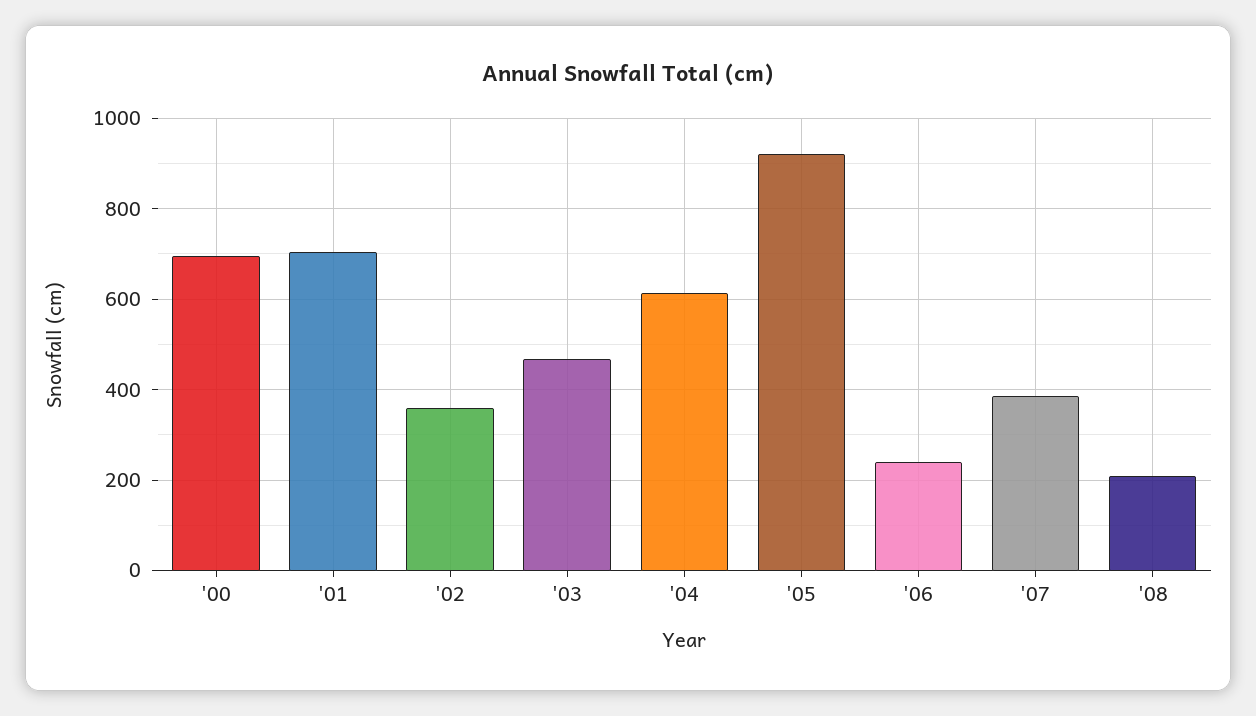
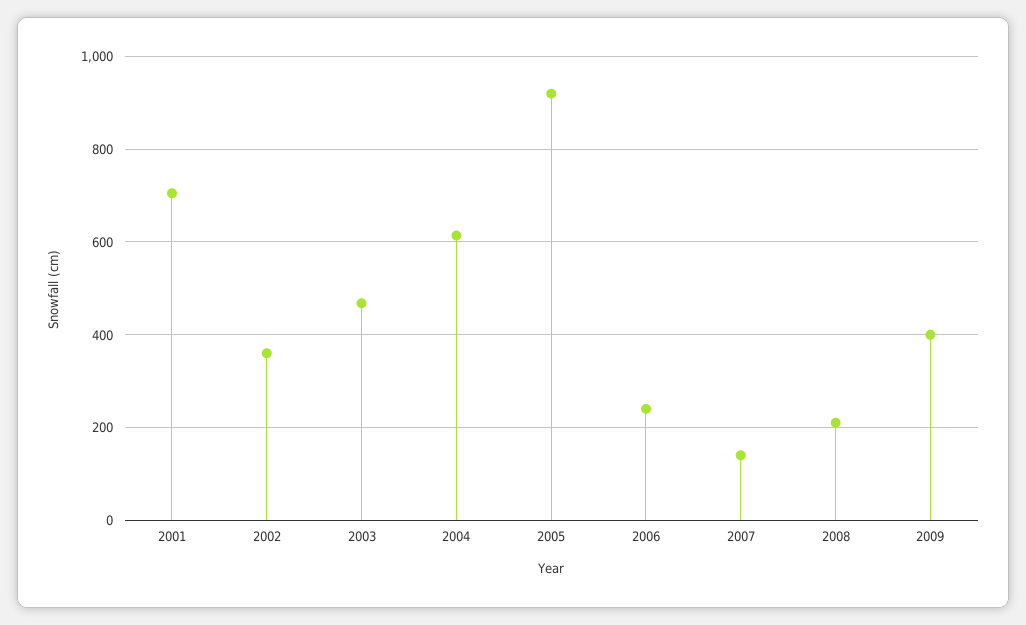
'00: 700 -> none
'07: 380 -> 140
2009: none -> 400

